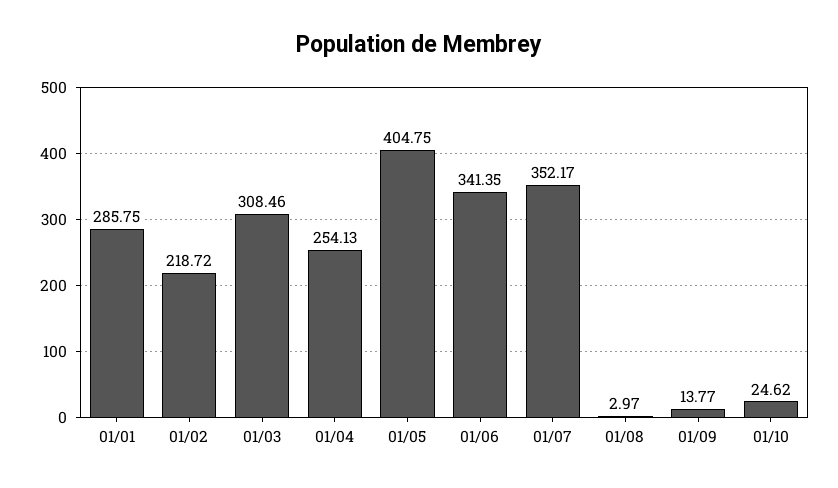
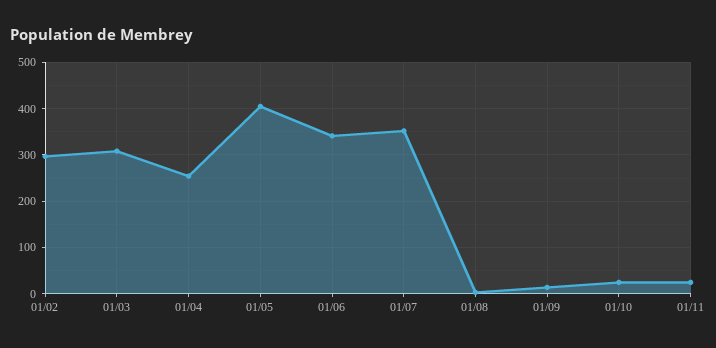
01/01: 285.75 -> none
01/02: 218.72 -> 300
01/11: none -> 20

